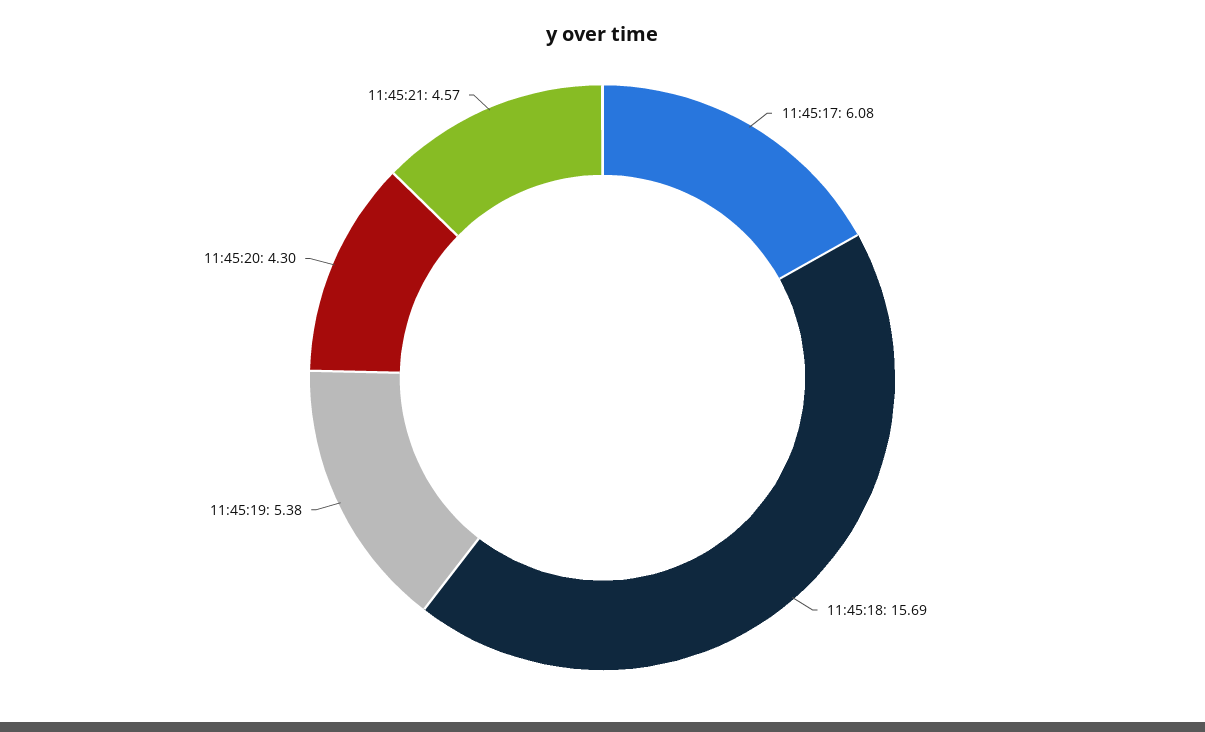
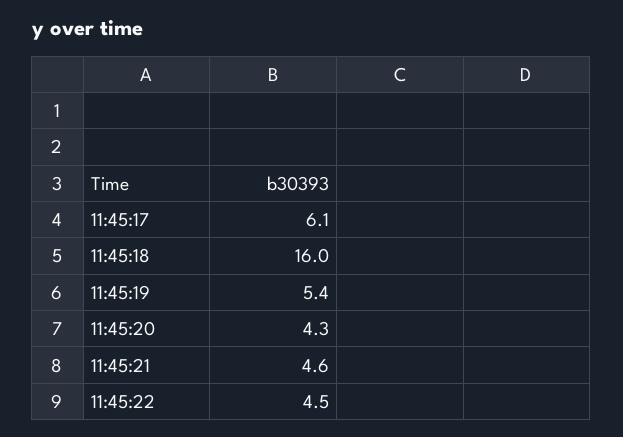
11:45:18: 15.69 -> 16
11:45:22: none -> 4.5

